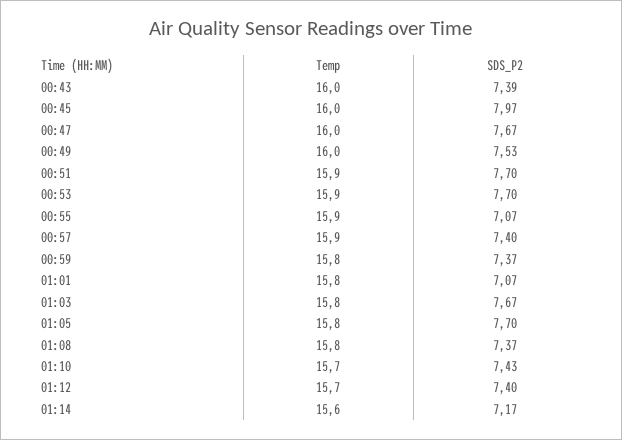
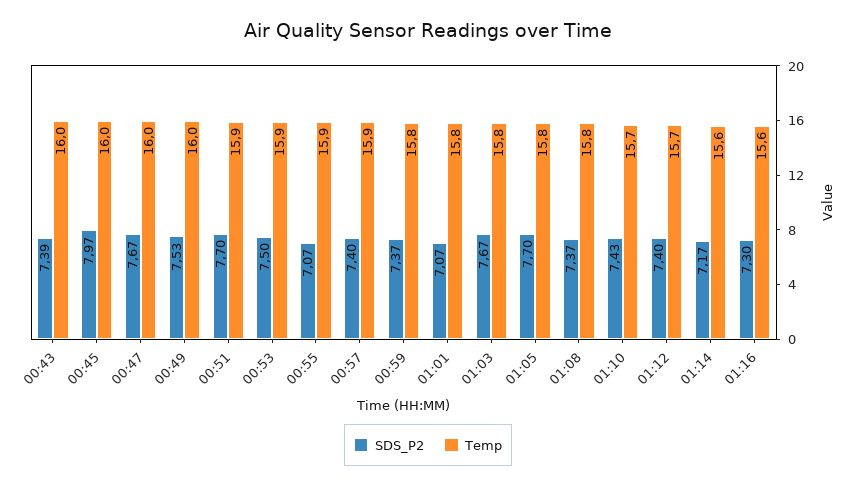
SDS_P2, 00:53: 7.7 -> 7.5
SDS_P2, 01:16: none -> 7.3
Temp, 01:16: none -> 15.6

